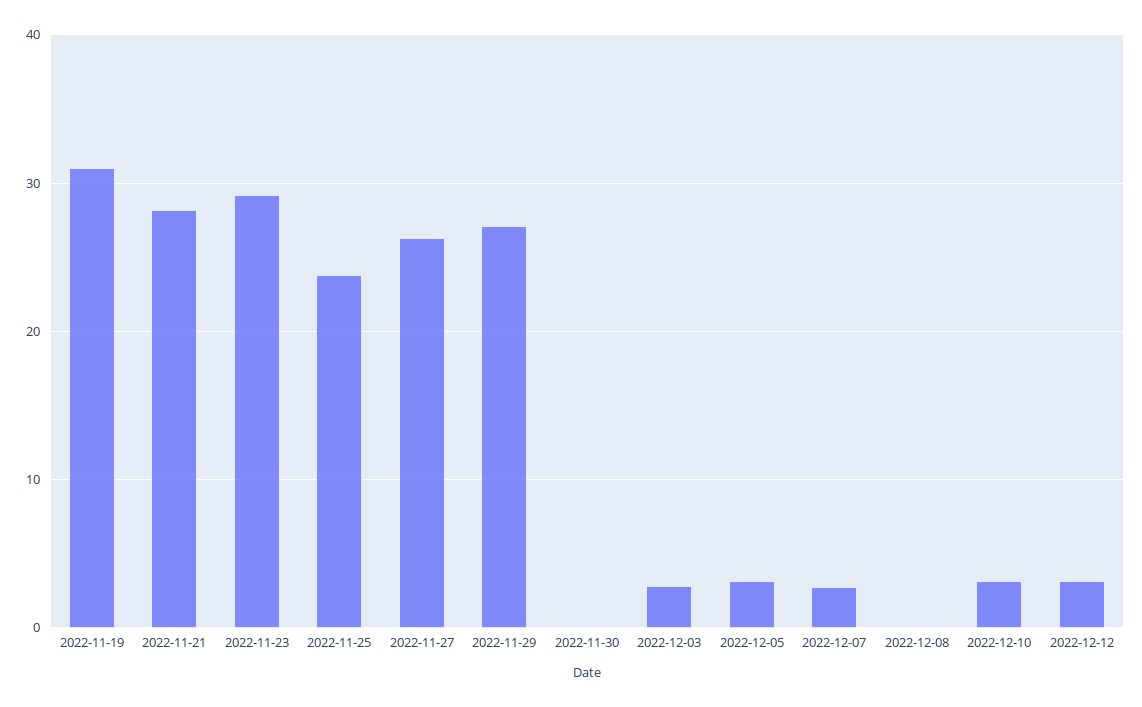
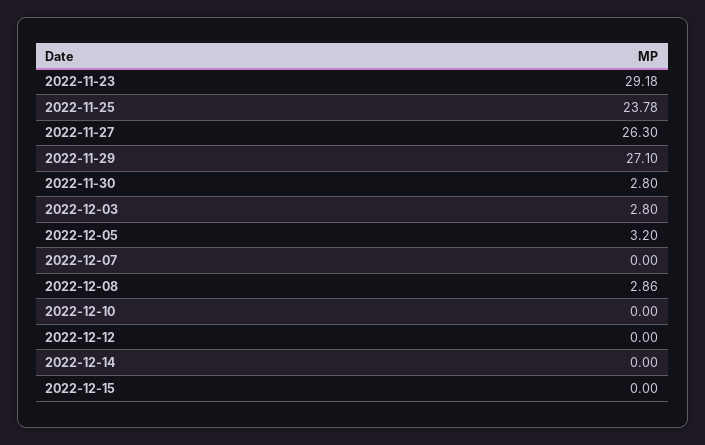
2022-11-19: 31 -> none
2022-11-21: 28 -> none
2022-11-30: 0 -> 2.8
2022-12-07: 3 -> 0
2022-12-08: 0 -> 2.86
2022-12-10: 3 -> 0
2022-12-12: 3 -> 0
2022-12-14: none -> 0
2022-12-15: none -> 0

